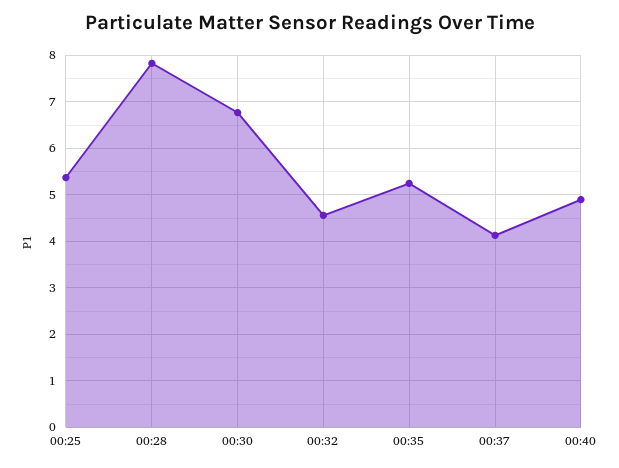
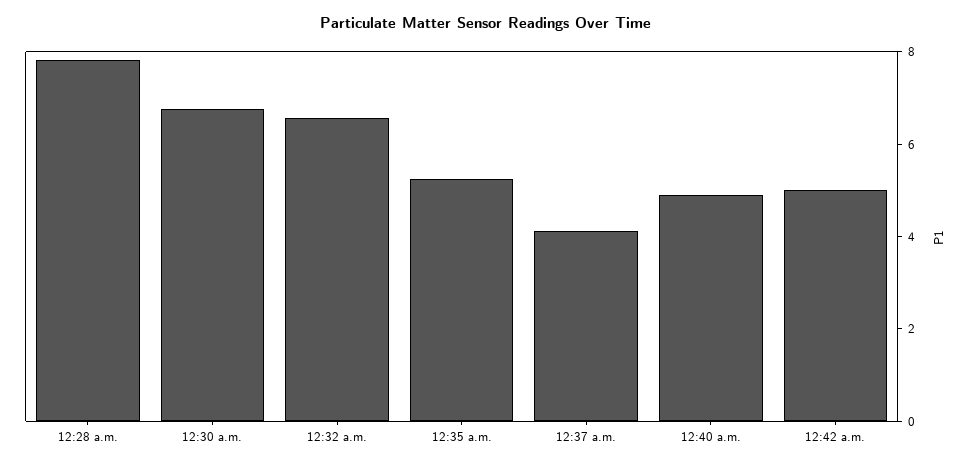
00:25: 5.4 -> none
00:32: 4.6 -> 6.5
12:42 a.m.: none -> 5

